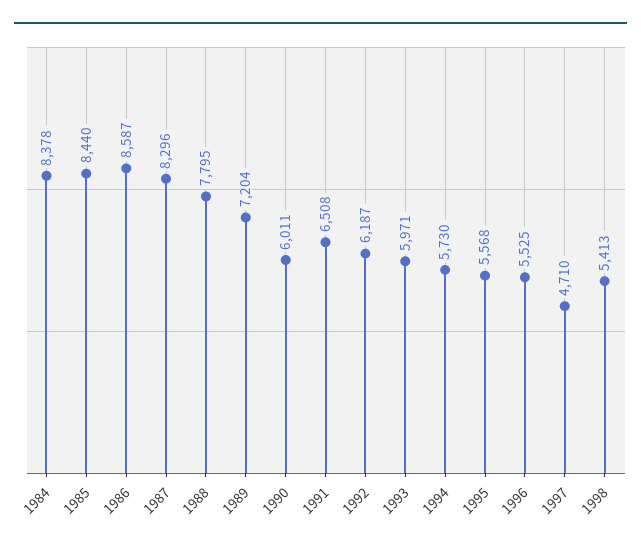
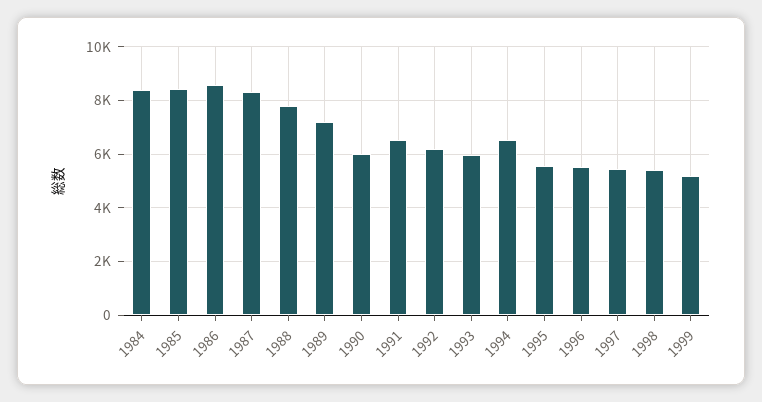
1994: 5730 -> 6500
1997: 4710 -> 5500
1999: none -> 5250

